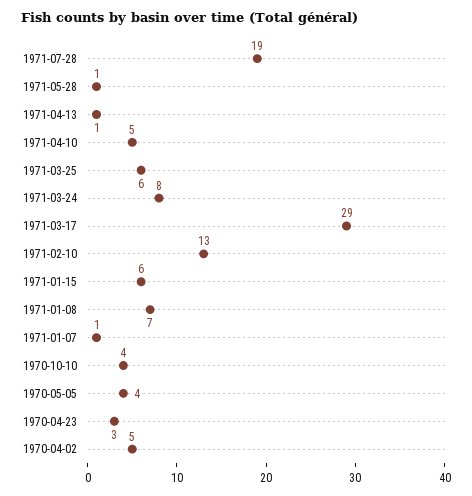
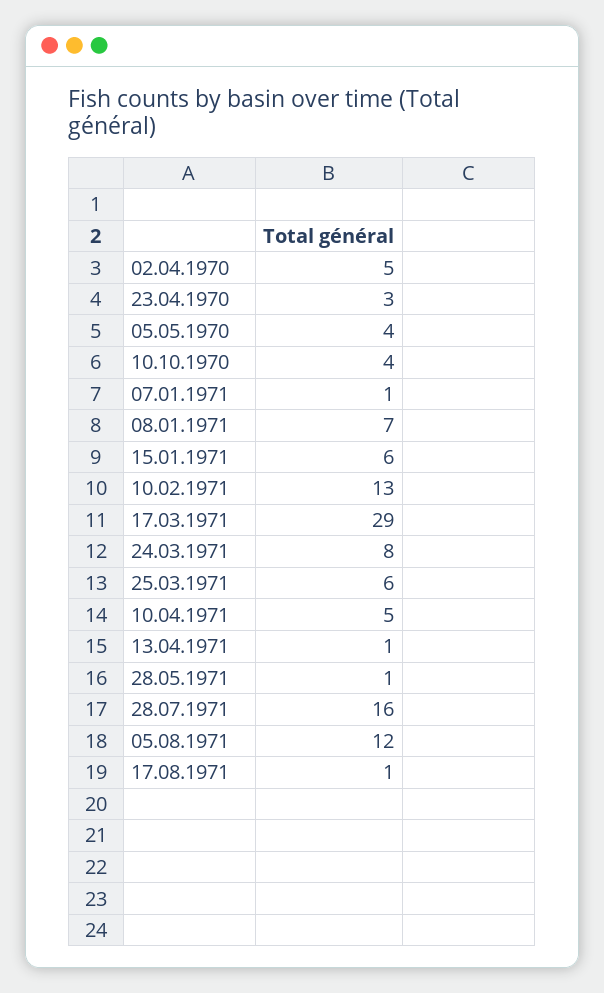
1971-07-28: 19 -> 16
05.08.1971: none -> 12
17.08.1971: none -> 1

